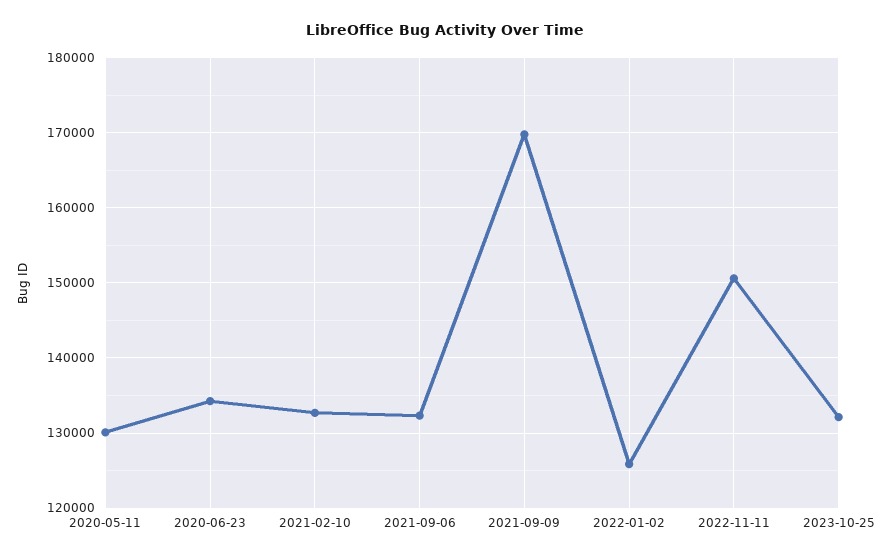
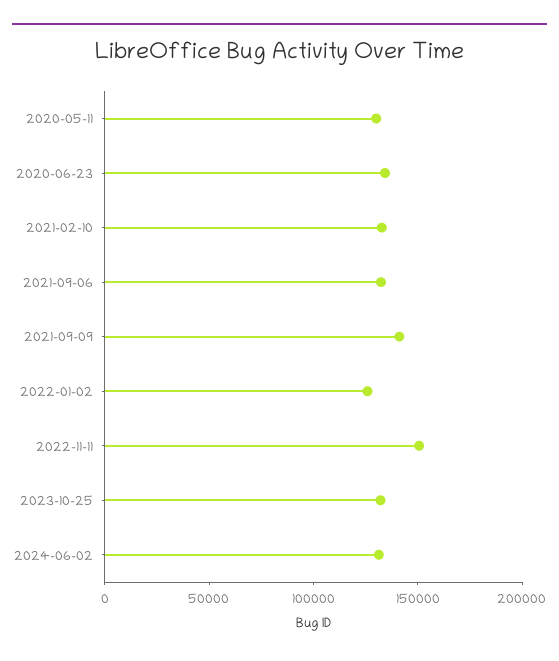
2021-09-09: 170000 -> 140000
2024-06-02: none -> 130000

